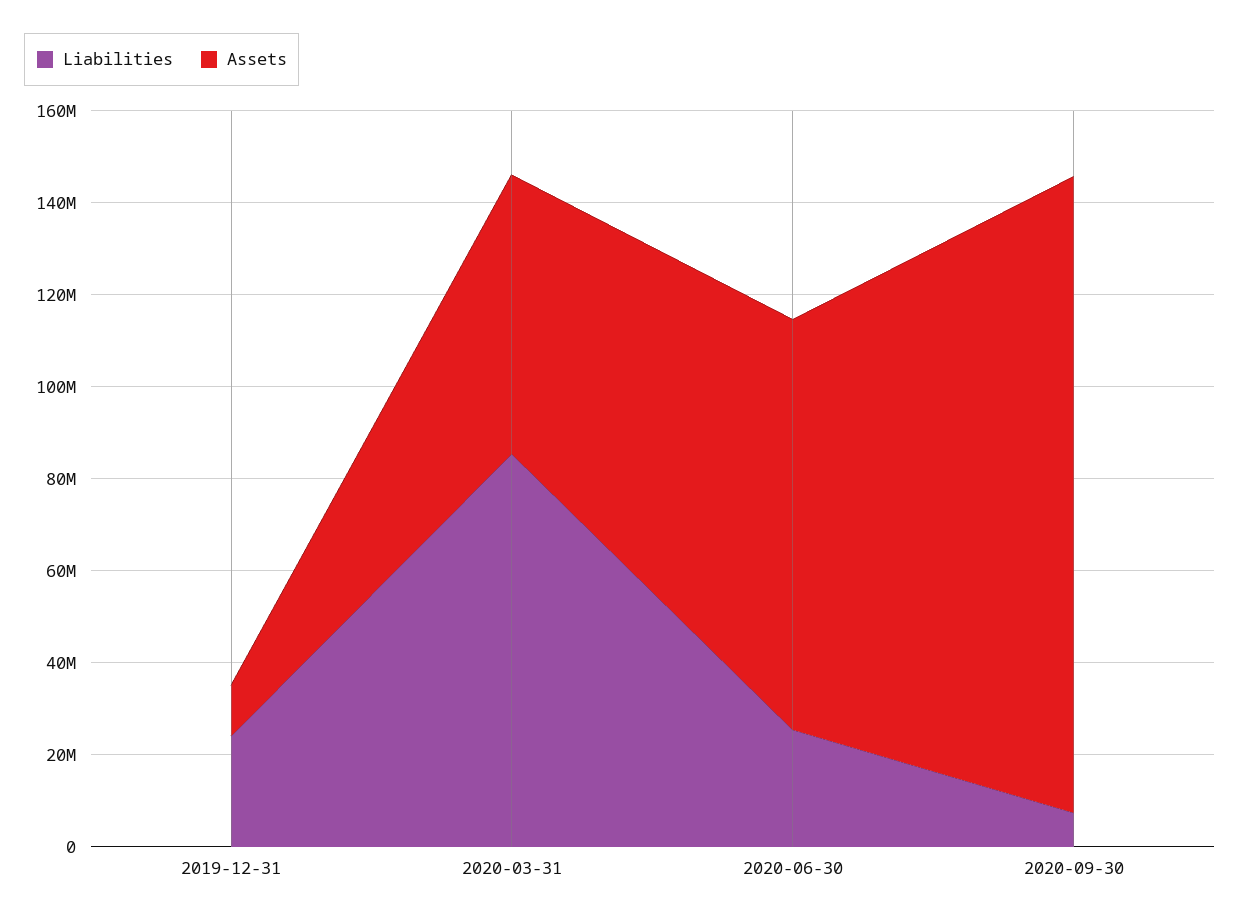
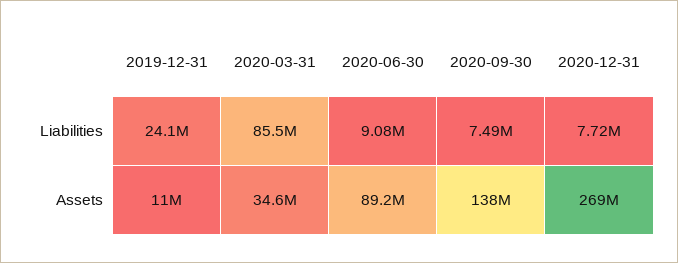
Assets, 2020-03-31: 60000000 -> 34600000
Liabilities, 2020-06-30: 25000000 -> 9080000
Liabilities, 2020-12-31: none -> 7720000
Assets, 2020-12-31: none -> 269000000

